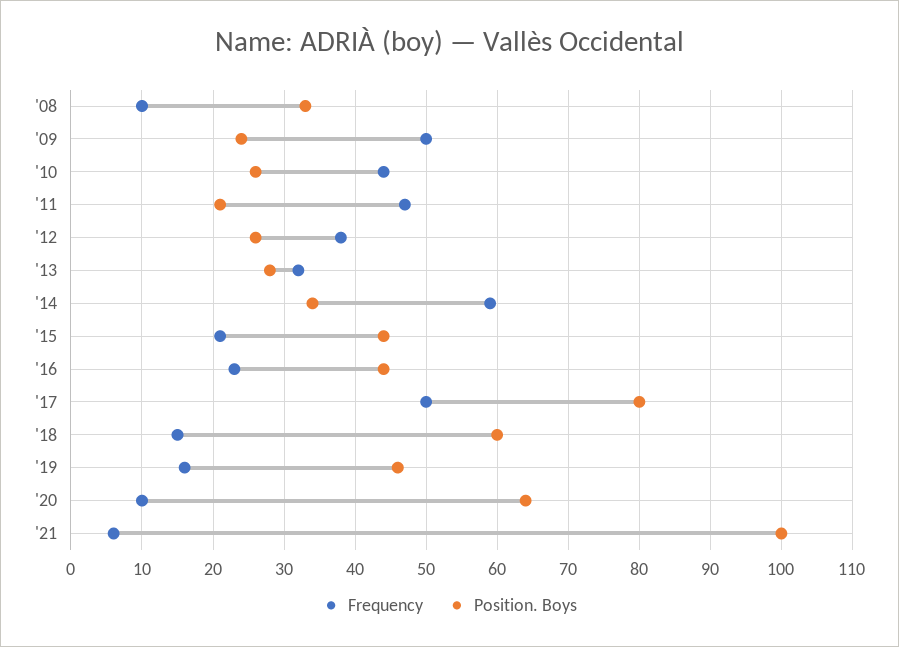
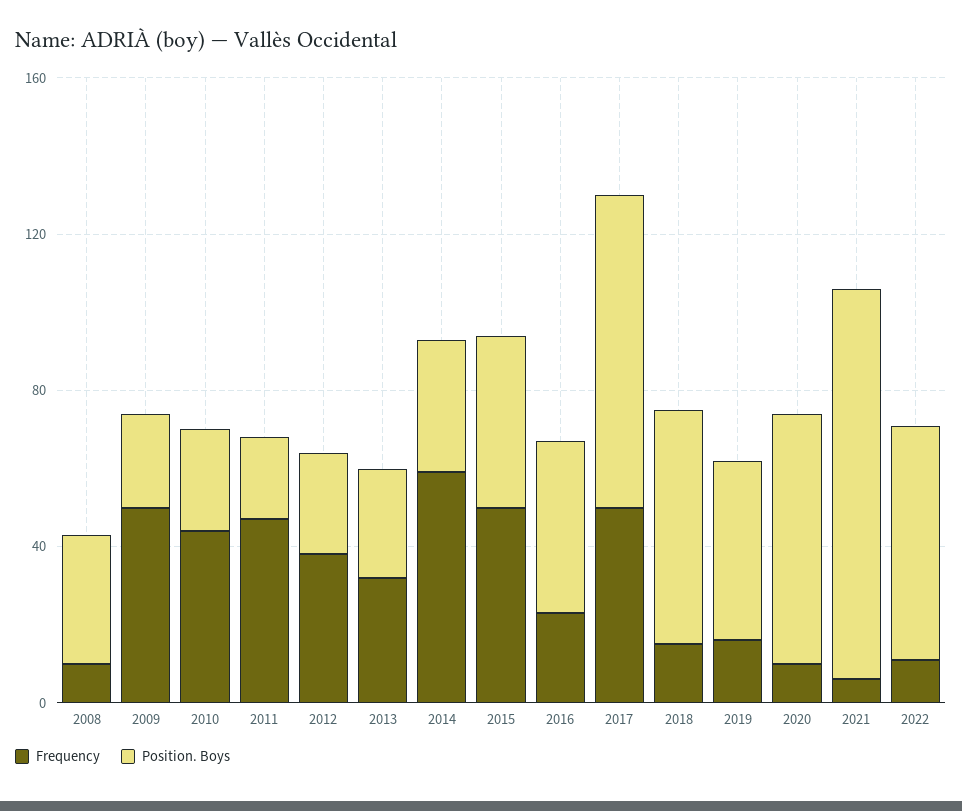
Frequency, '15: 21 -> 50
Frequency, 2022: none -> 10
Position. Boys, 2022: none -> 60

